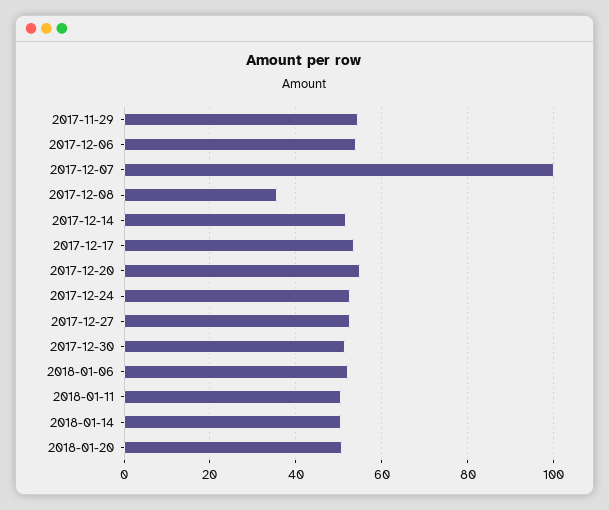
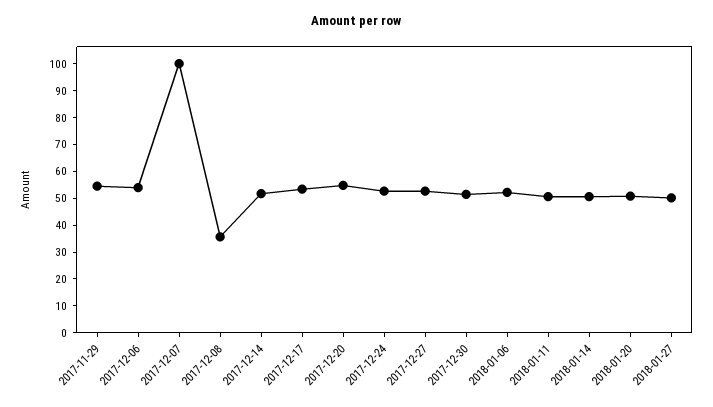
2018-01-27: none -> 50

